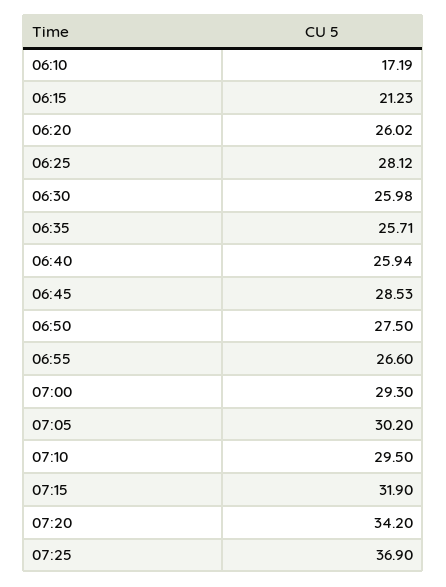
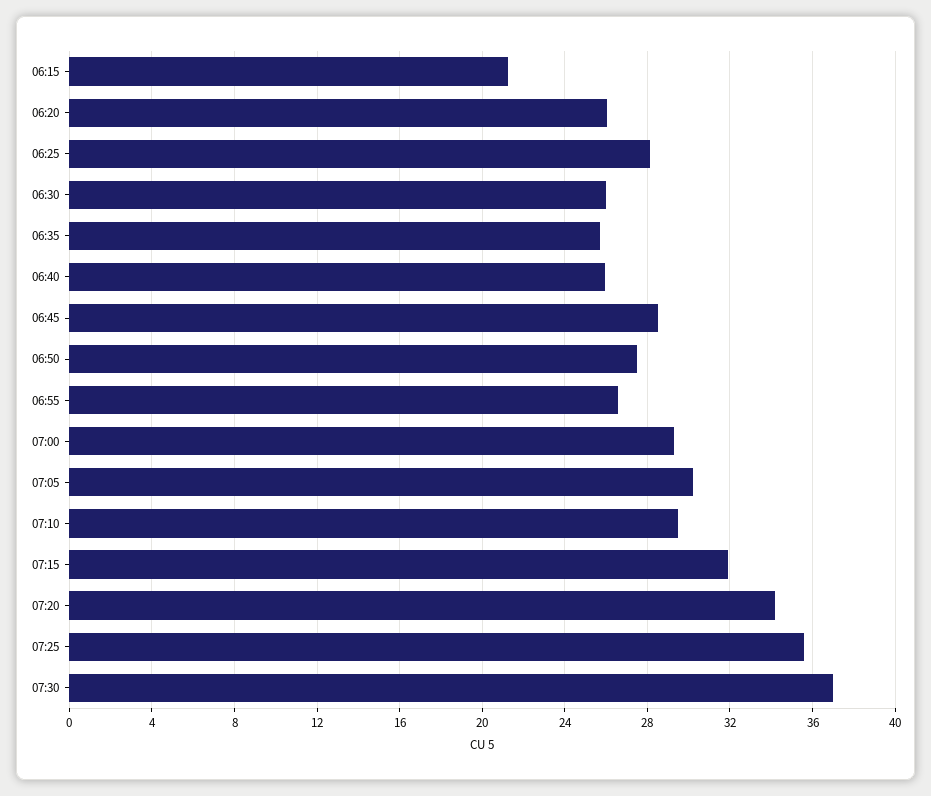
06:10: 17.19 -> none
07:25: 36.9 -> 35.5
07:30: none -> 37

